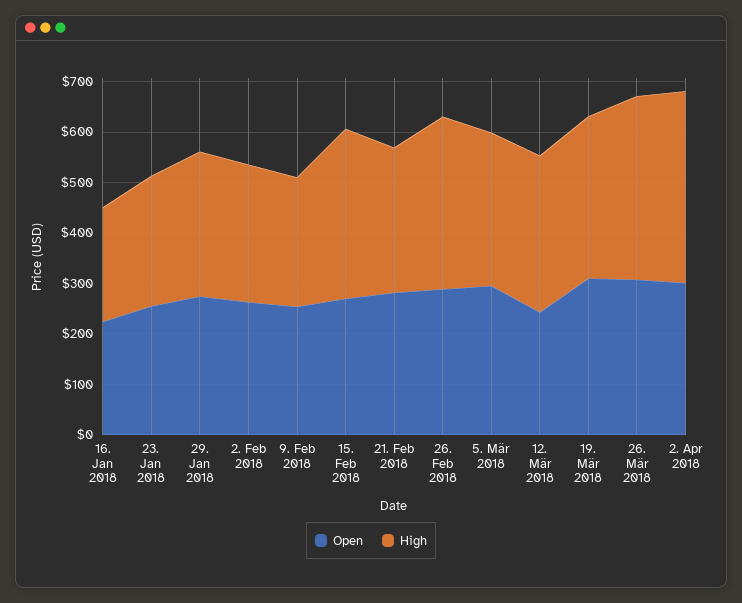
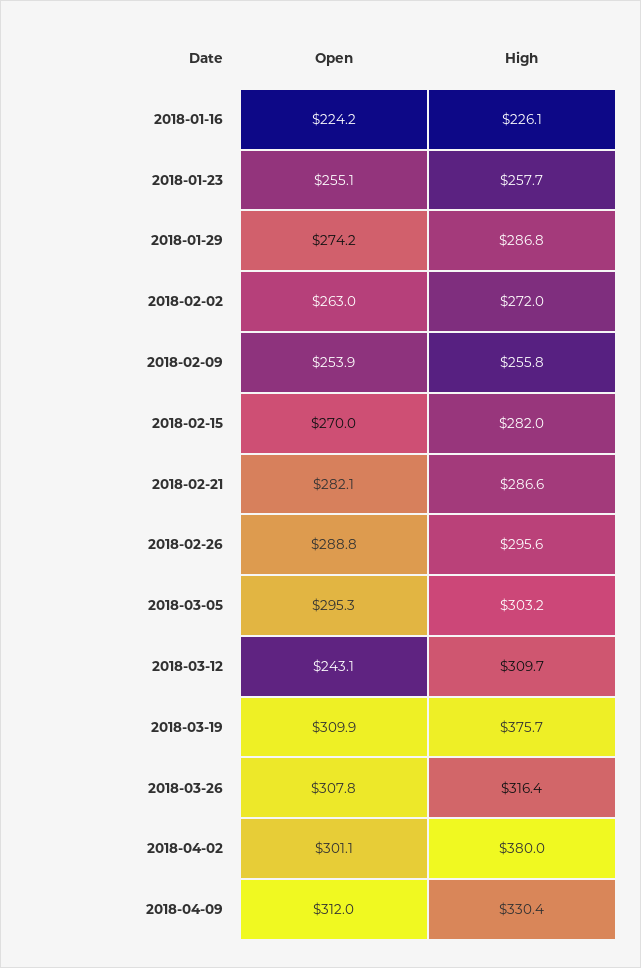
High, 15. Feb 2018: 340 -> 282
High, 26. Feb 2018: 340 -> 295.6
High, 19. Mär 2018: 320 -> 375.7
High, 26. Mär 2018: 360 -> 316.4
Open, 2018-04-09: none -> 312
High, 2018-04-09: none -> 330.4

